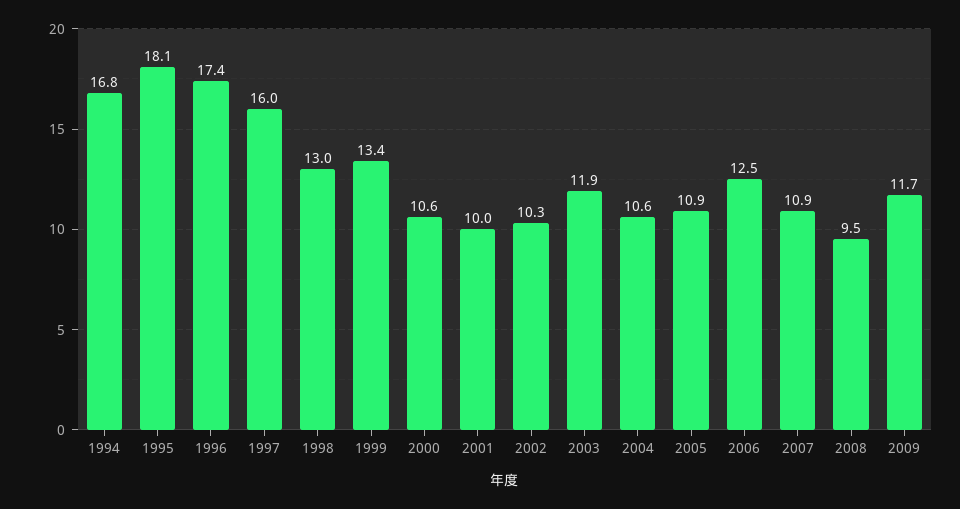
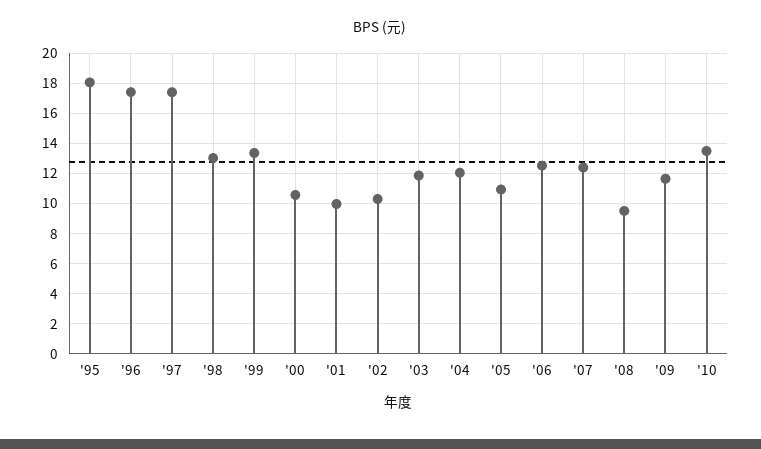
1994: 16.8 -> none
1997: 16 -> 17.5
2004: 10.6 -> 12
2007: 10.9 -> 12.5
'10: none -> 13.5

